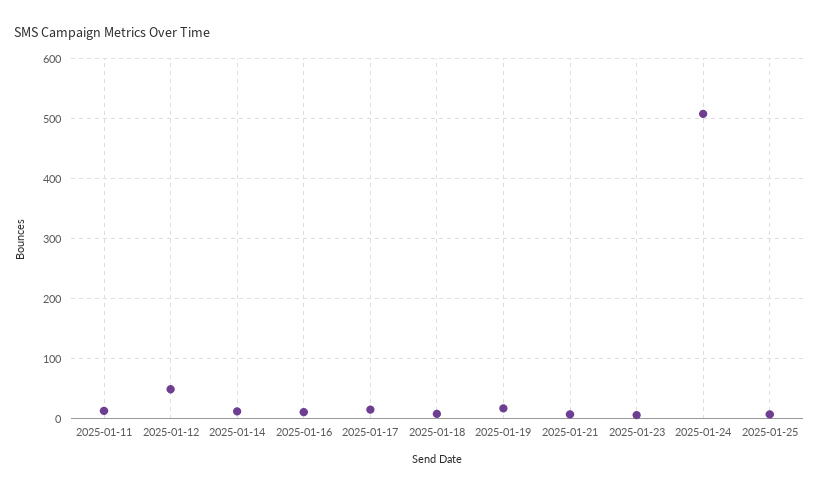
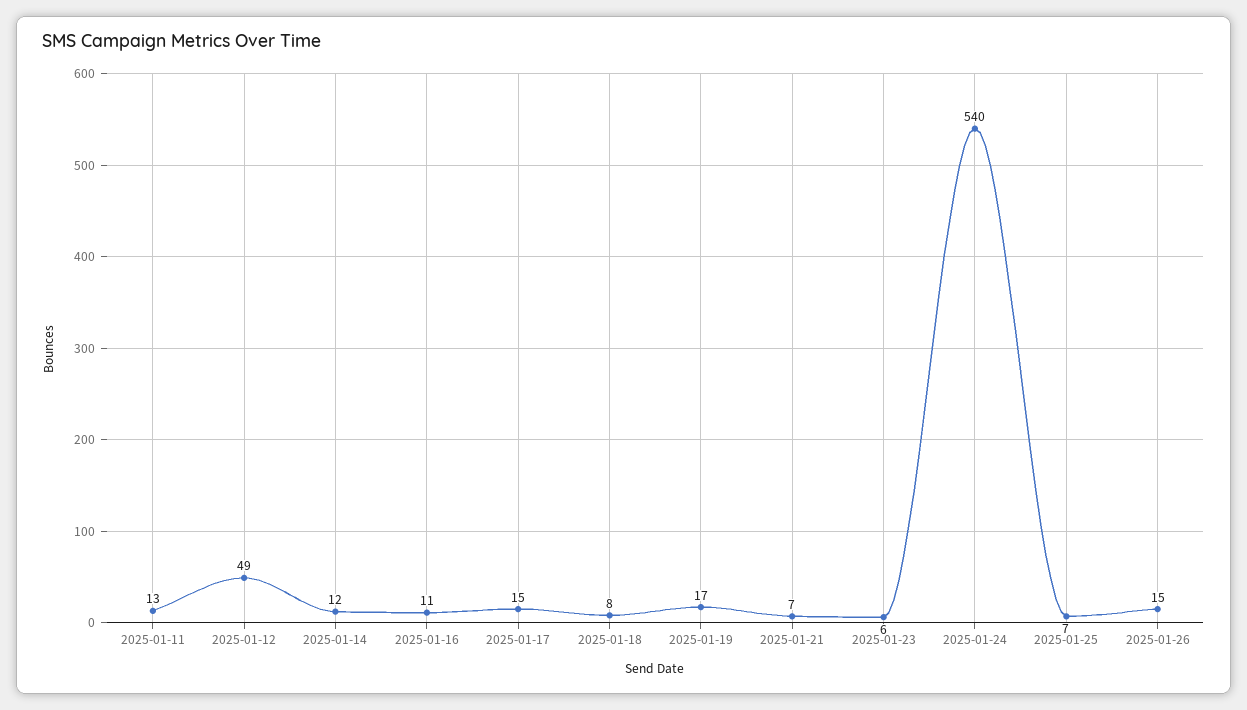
2025-01-24: 510 -> 540
2025-01-26: none -> 15

